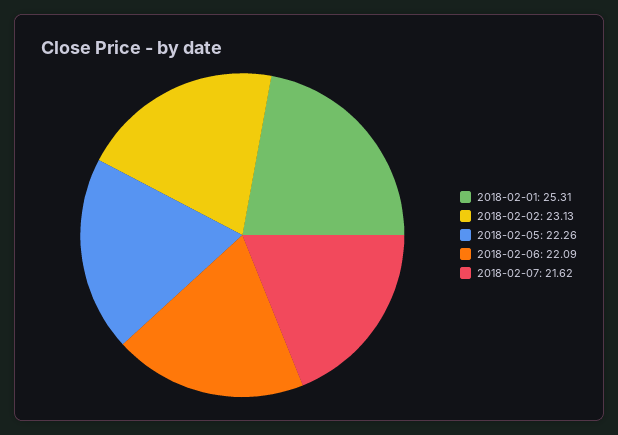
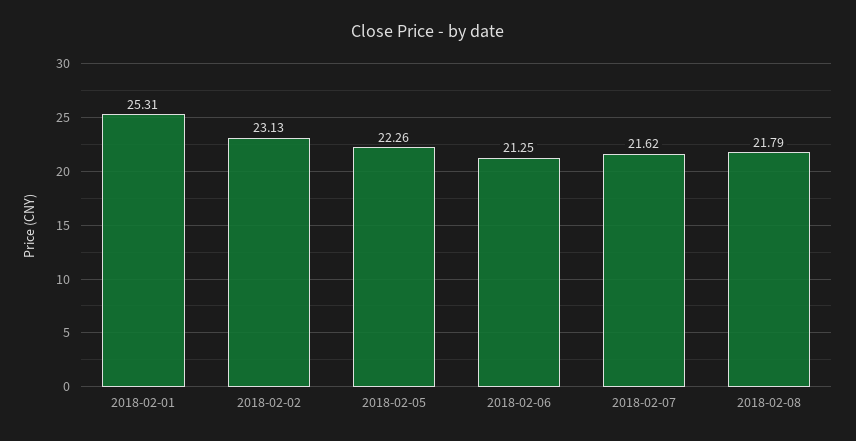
2018-02-06: 22.09 -> 21.25
2018-02-08: none -> 21.79

